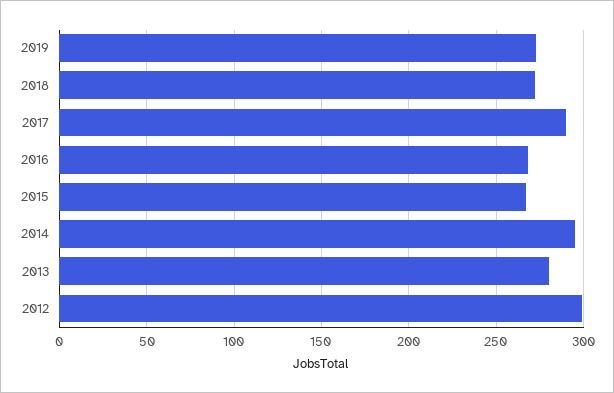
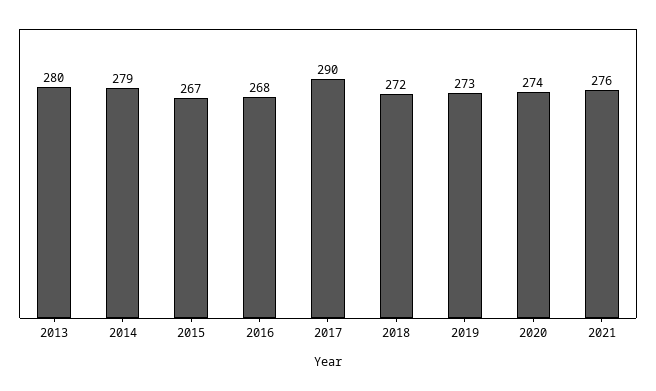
2014: 295 -> 279
2012: 300 -> none
2020: none -> 274
2021: none -> 276

